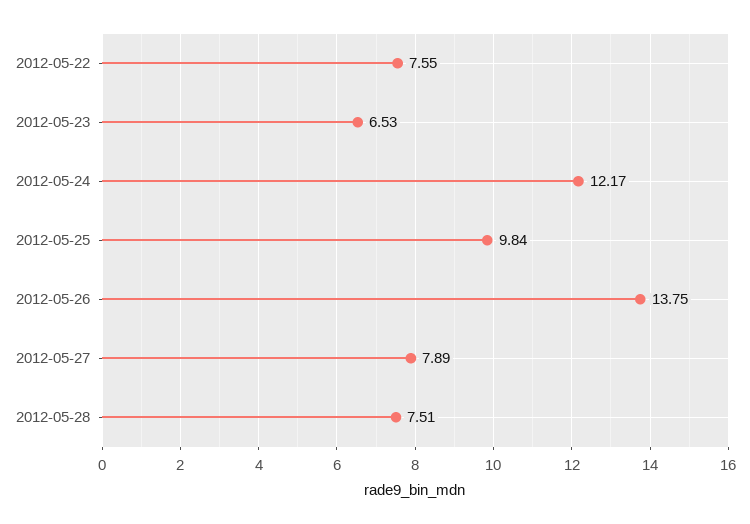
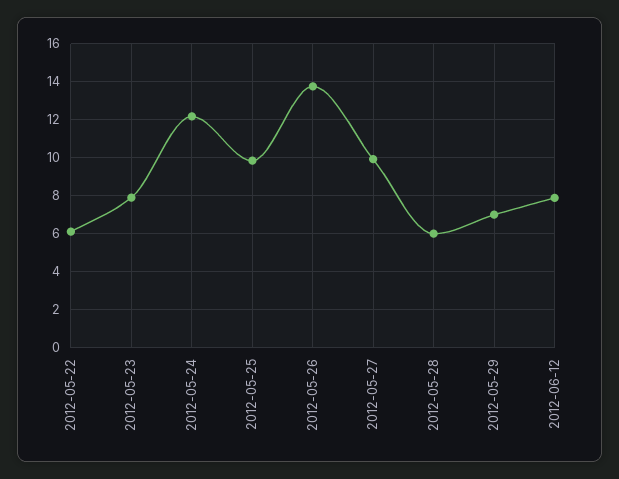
2012-05-22: 7.55 -> 6
2012-05-23: 6.53 -> 8
2012-05-27: 7.89 -> 10
2012-05-28: 7.51 -> 6
2012-05-29: none -> 7
2012-06-12: none -> 8

